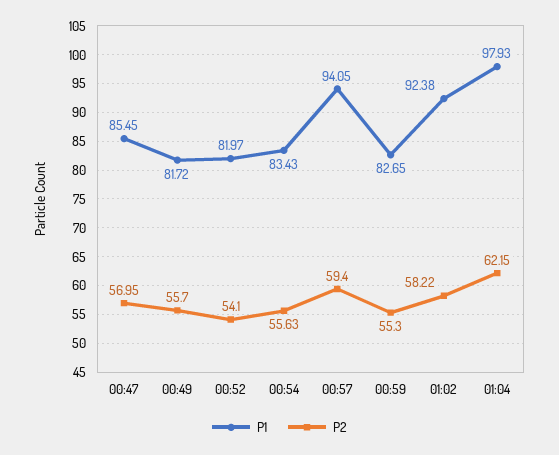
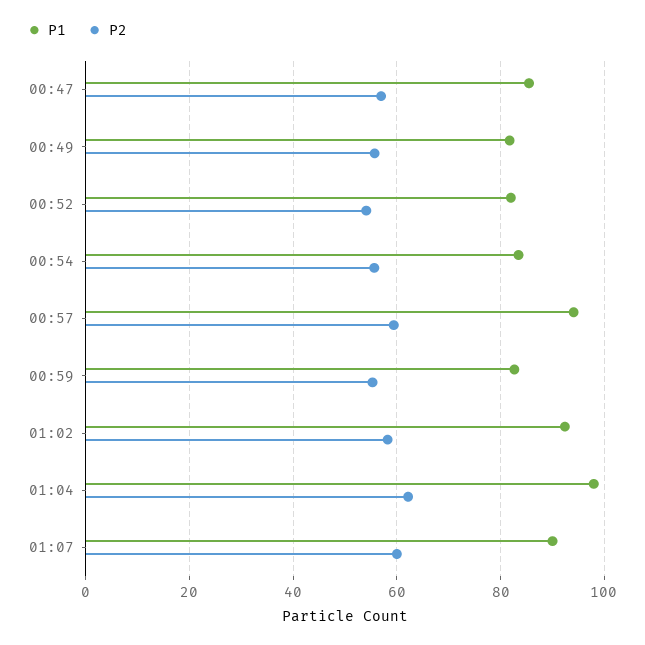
P1, 01:07: none -> 90
P2, 01:07: none -> 60

